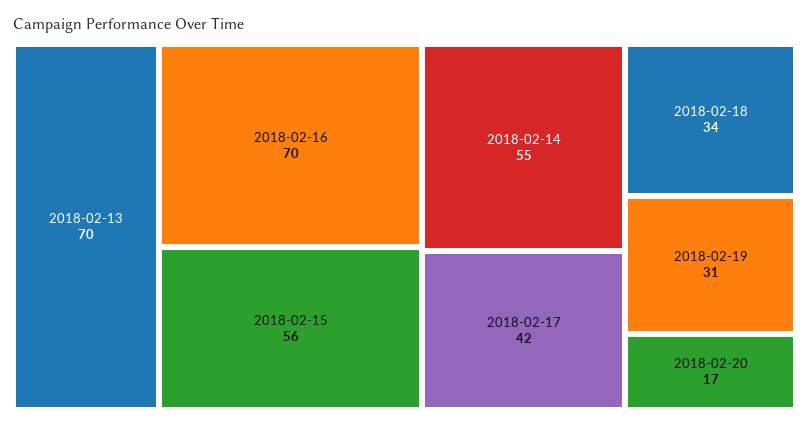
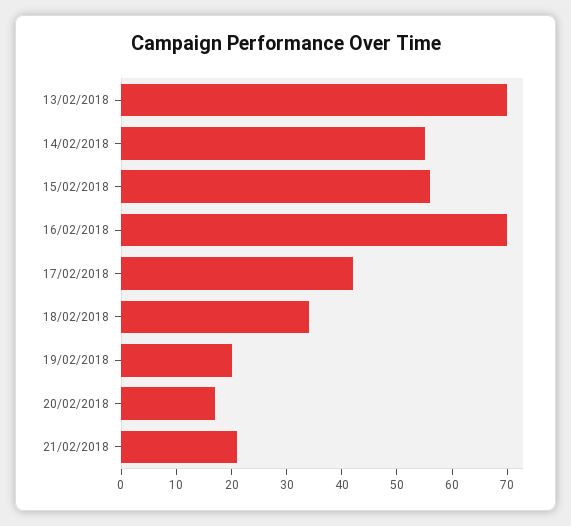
2018-02-19: 31 -> 20
21/02/2018: none -> 20

